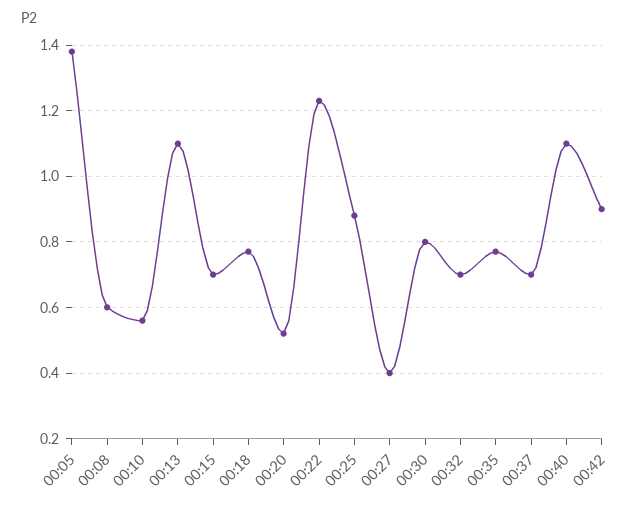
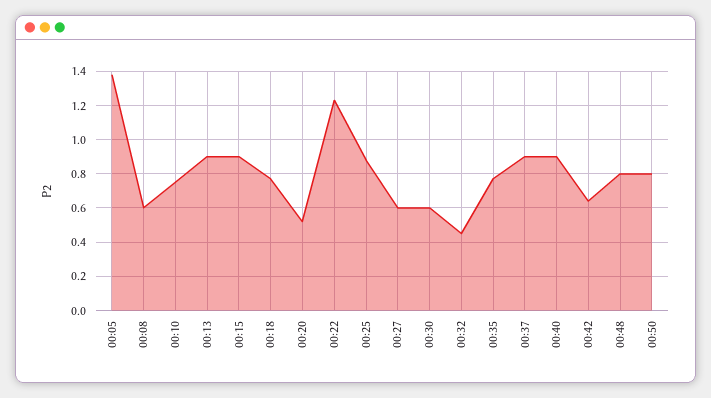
00:10: 0.55 -> 0.75
00:13: 1.1 -> 0.9
00:15: 0.7 -> 0.9
00:27: 0.4 -> 0.6
00:30: 0.8 -> 0.6
00:32: 0.7 -> 0.45
00:37: 0.7 -> 0.9
00:40: 1.1 -> 0.9
00:42: 0.9 -> 0.65
00:48: none -> 0.8
00:50: none -> 0.8

